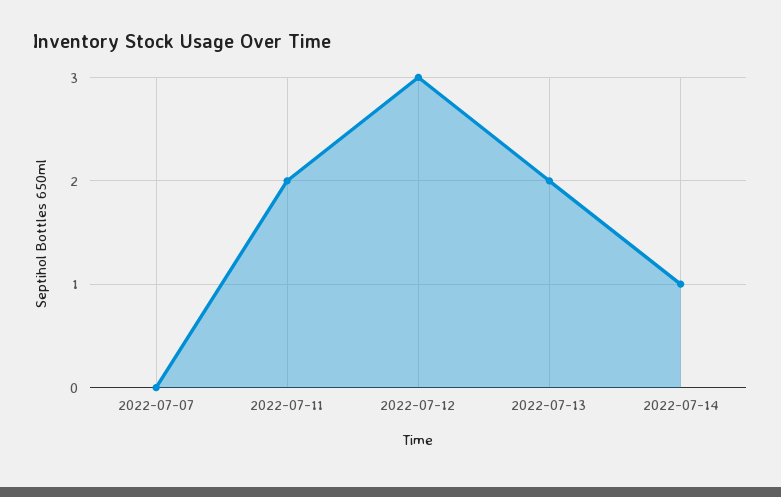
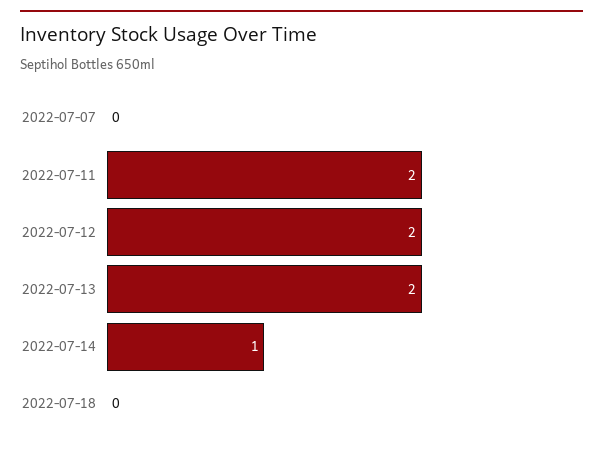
2022-07-12: 3 -> 2
2022-07-18: none -> 0

